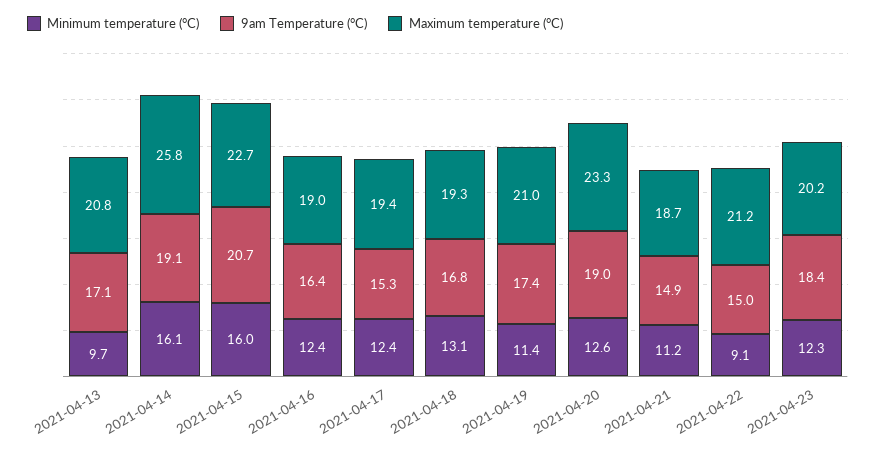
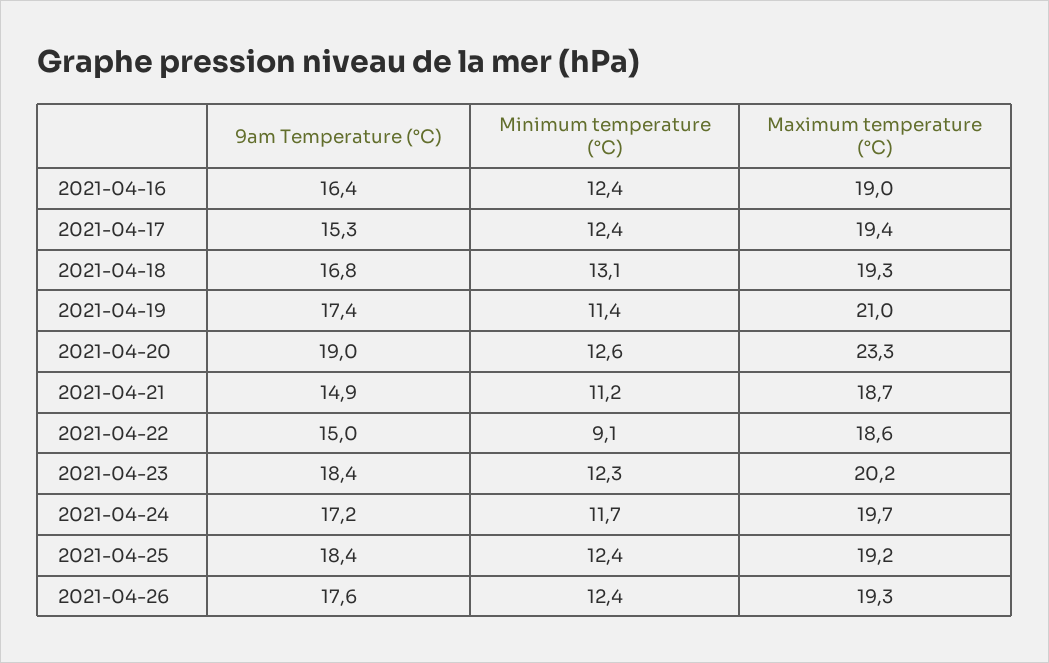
Minimum temperature (°C), 2021-04-13: 9.7 -> none
9am Temperature (°C), 2021-04-13: 17.1 -> none
Maximum temperature (°C), 2021-04-13: 20.8 -> none
Minimum temperature (°C), 2021-04-14: 16.1 -> none
9am Temperature (°C), 2021-04-14: 19.1 -> none
Maximum temperature (°C), 2021-04-14: 25.8 -> none
Minimum temperature (°C), 2021-04-15: 16 -> none
9am Temperature (°C), 2021-04-15: 20.7 -> none
Maximum temperature (°C), 2021-04-15: 22.7 -> none
Maximum temperature (°C), 2021-04-22: 21.2 -> 18.6
9am Temperature (°C), 2021-04-24: none -> 17.2
Minimum temperature (°C), 2021-04-24: none -> 11.7
Maximum temperature (°C), 2021-04-24: none -> 19.7
9am Temperature (°C), 2021-04-25: none -> 18.4
Minimum temperature (°C), 2021-04-25: none -> 12.4
Maximum temperature (°C), 2021-04-25: none -> 19.2
9am Temperature (°C), 2021-04-26: none -> 17.6
Minimum temperature (°C), 2021-04-26: none -> 12.4
Maximum temperature (°C), 2021-04-26: none -> 19.3

